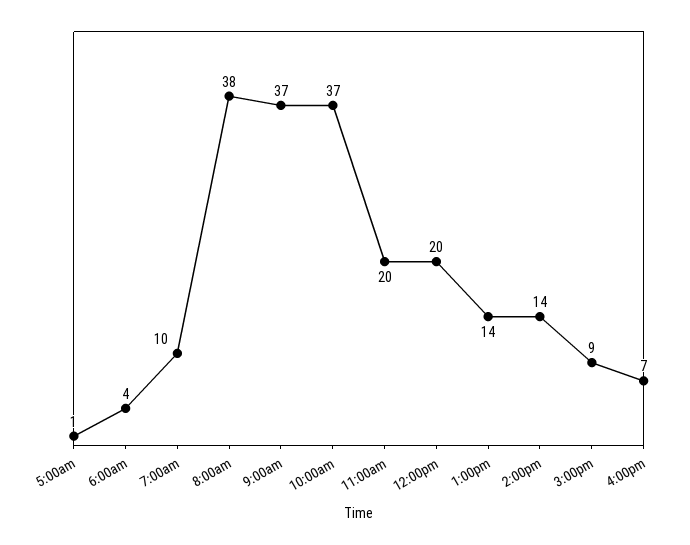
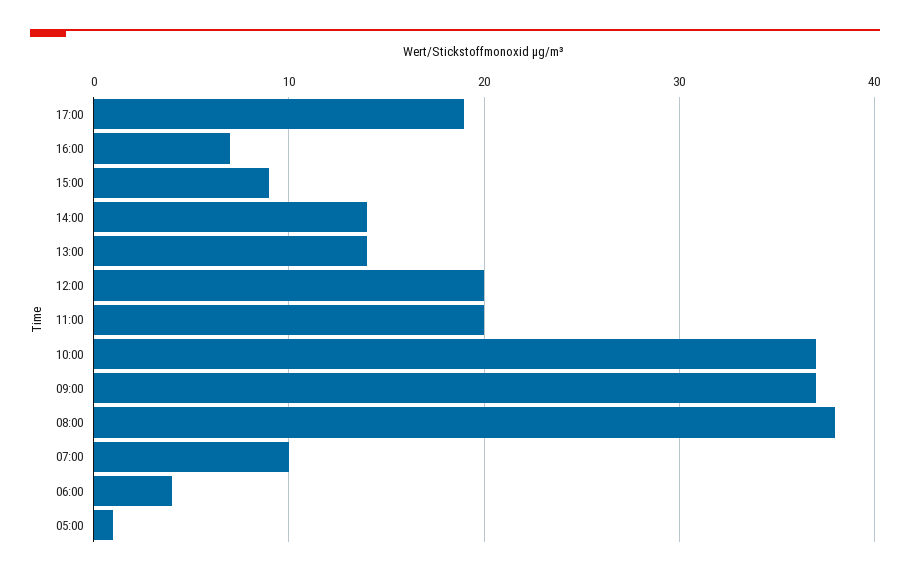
17:00: none -> 19

